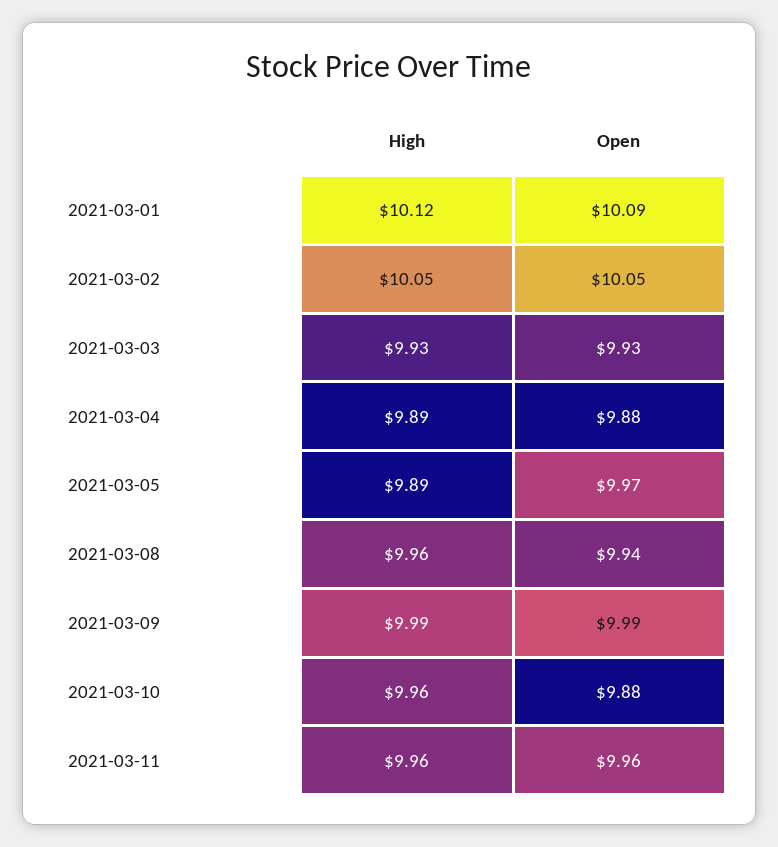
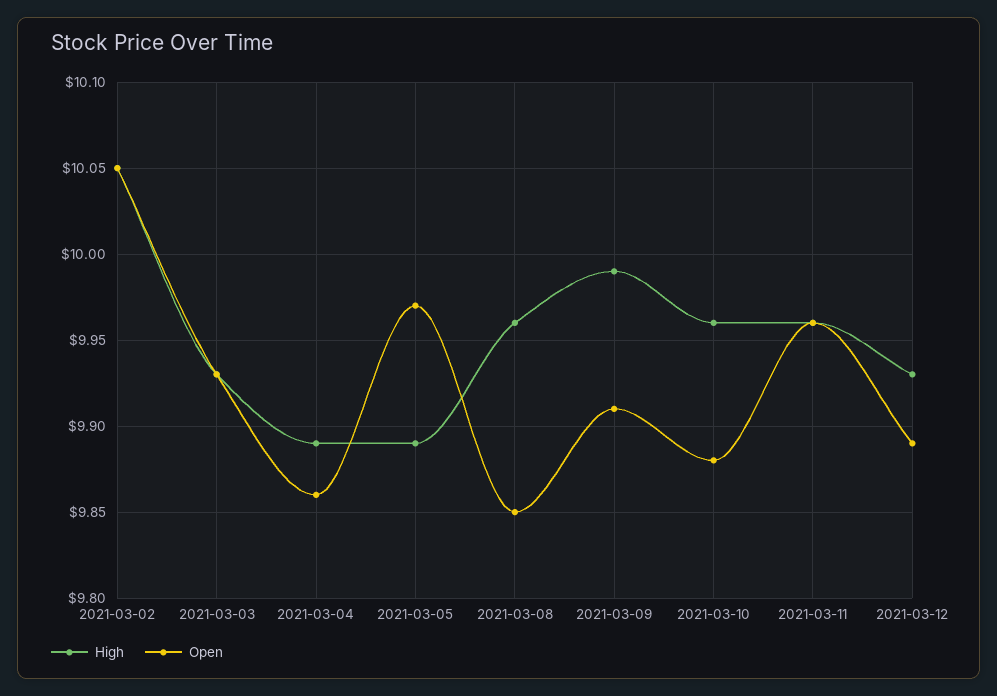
High, 2021-03-01: 10.12 -> none
Open, 2021-03-01: 10.09 -> none
Open, 2021-03-04: 9.88 -> 9.86
Open, 2021-03-08: 9.94 -> 9.85
Open, 2021-03-09: 9.99 -> 9.91
High, 2021-03-12: none -> 9.93
Open, 2021-03-12: none -> 9.89

